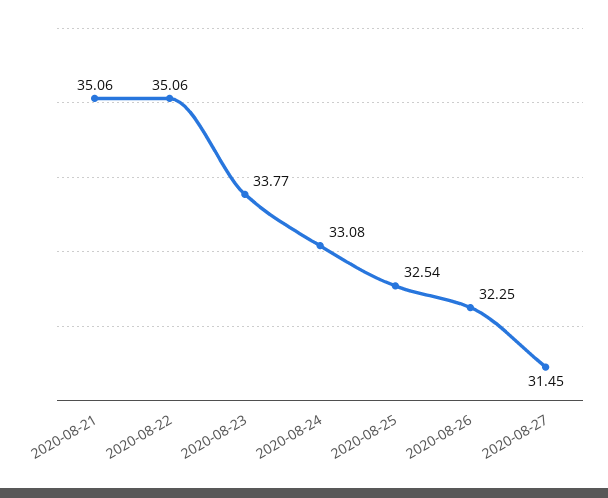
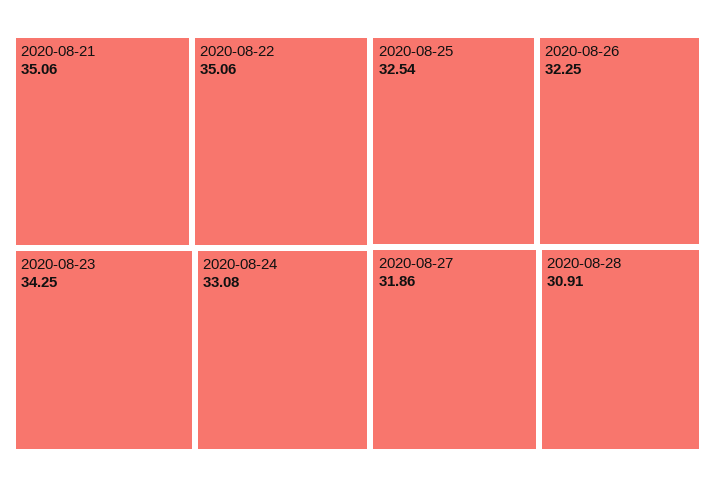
2020-08-23: 33.77 -> 34.25
2020-08-27: 31.45 -> 31.86
2020-08-28: none -> 30.91

